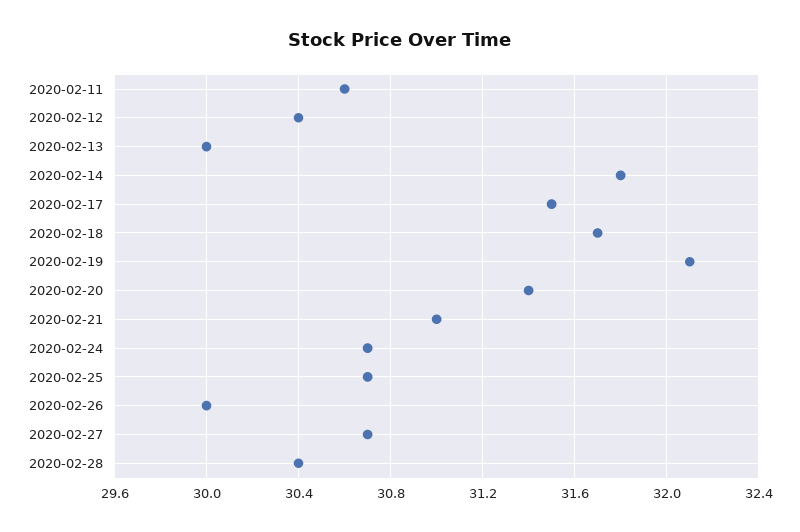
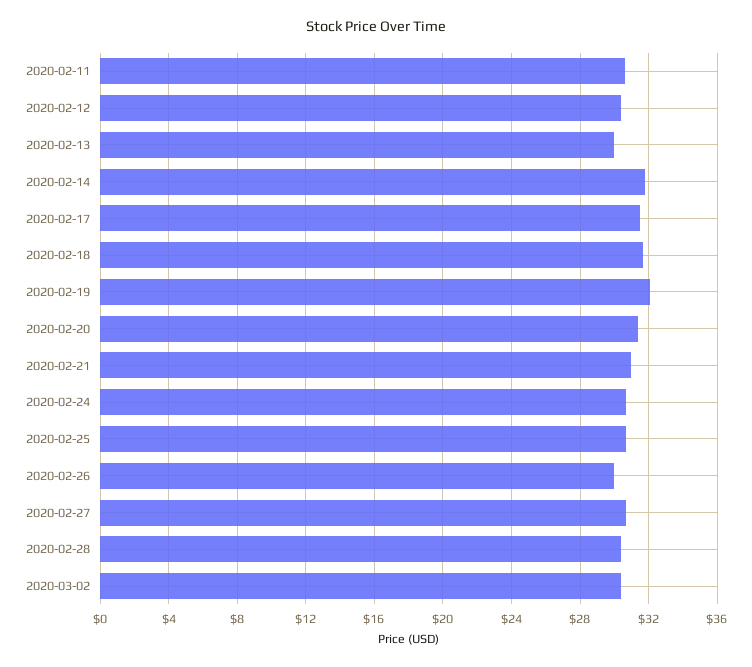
2020-03-02: none -> 30.5

